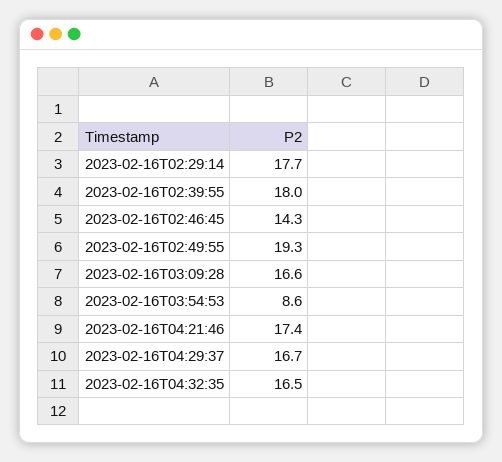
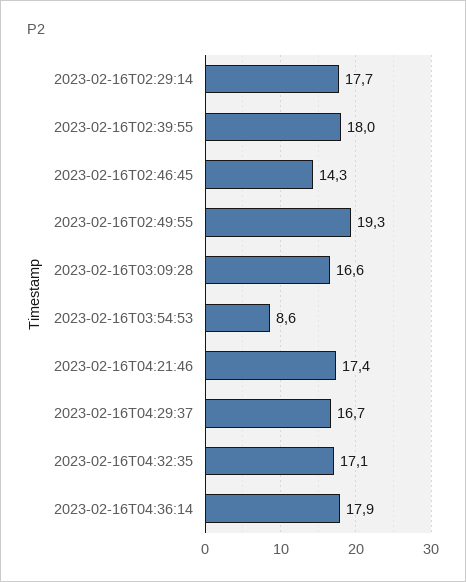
2023-02-16T04:32:35: 16.5 -> 17.1
2023-02-16T04:36:14: none -> 17.9

